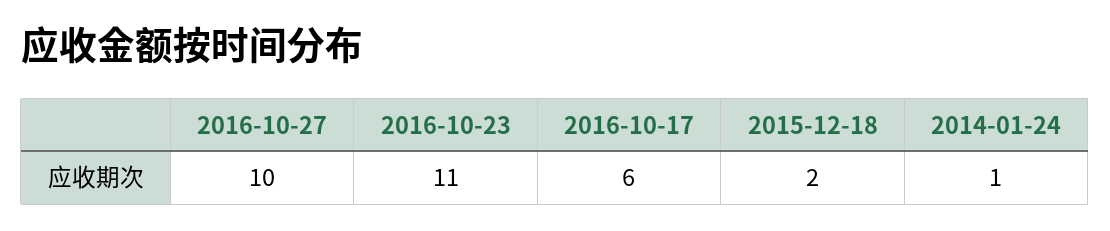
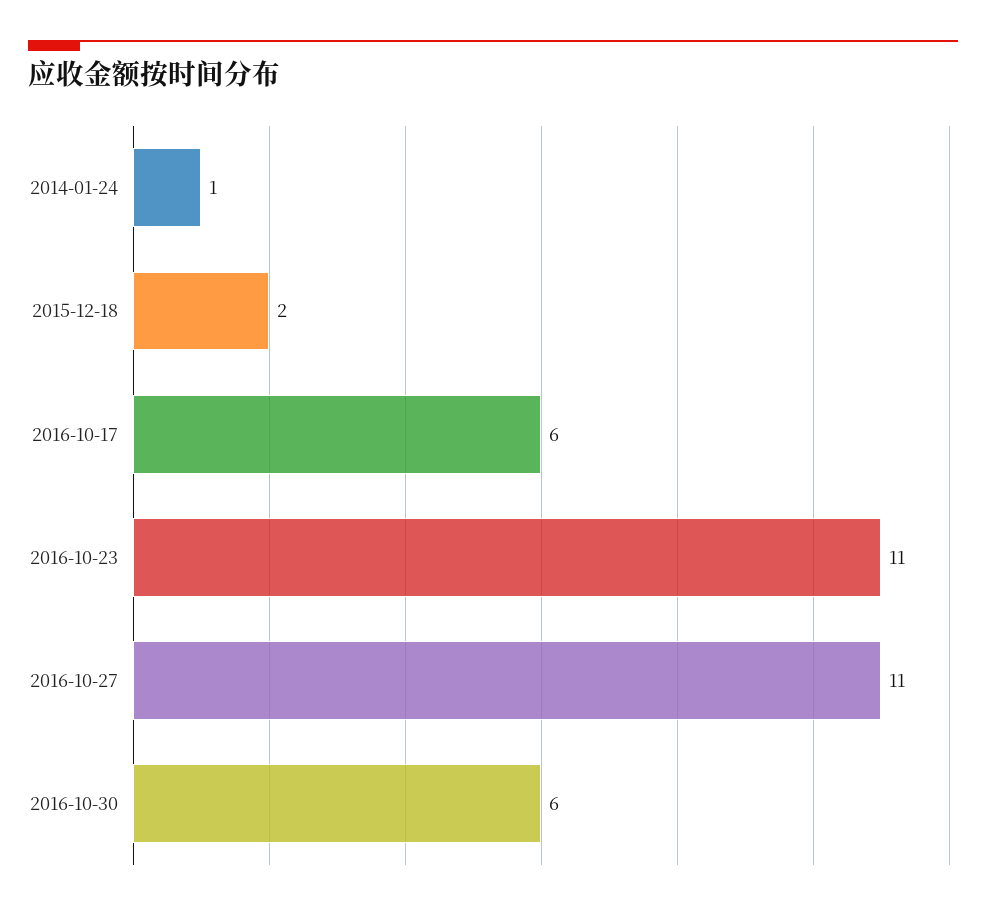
2016-10-27: 10 -> 11
2016-10-30: none -> 6

